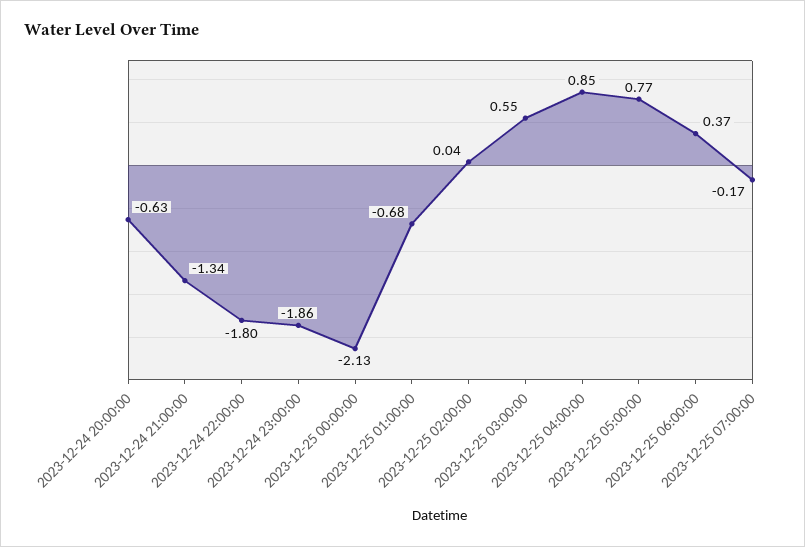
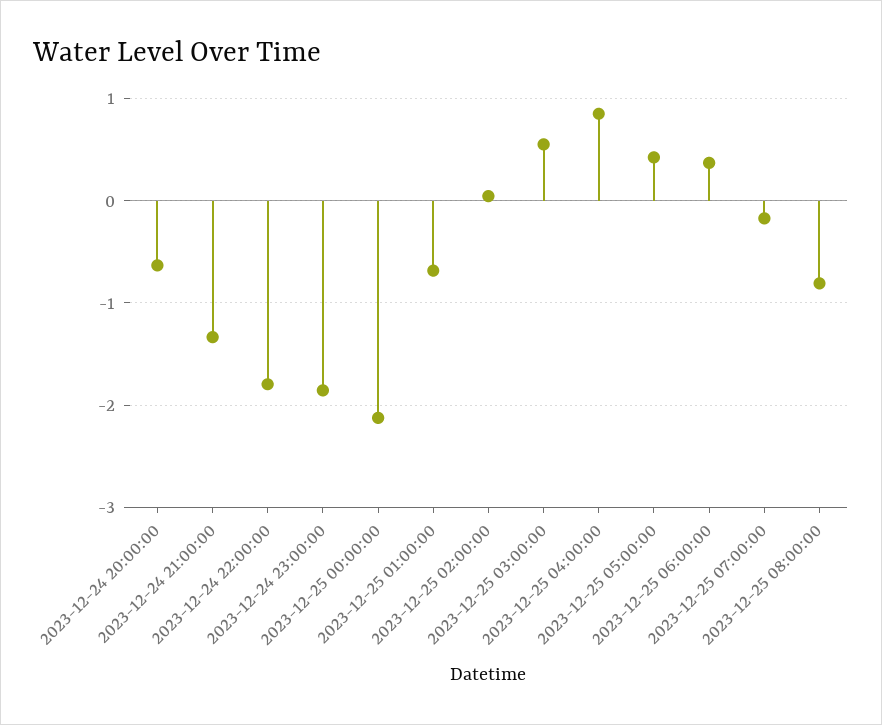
2023-12-25 05:00:00: 0.77 -> 0.4
2023-12-25 08:00:00: none -> -0.8

